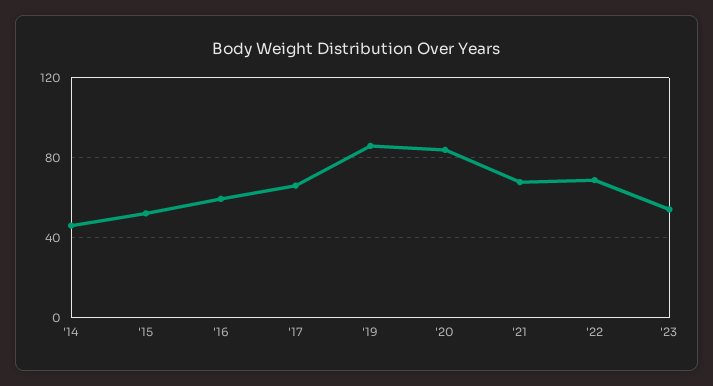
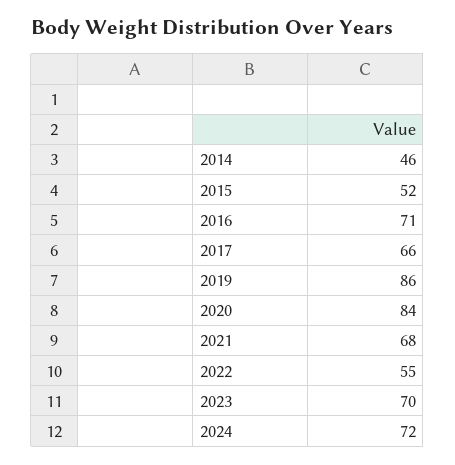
'16: 60 -> 71
'22: 70 -> 55
'23: 55 -> 70
2024: none -> 72

